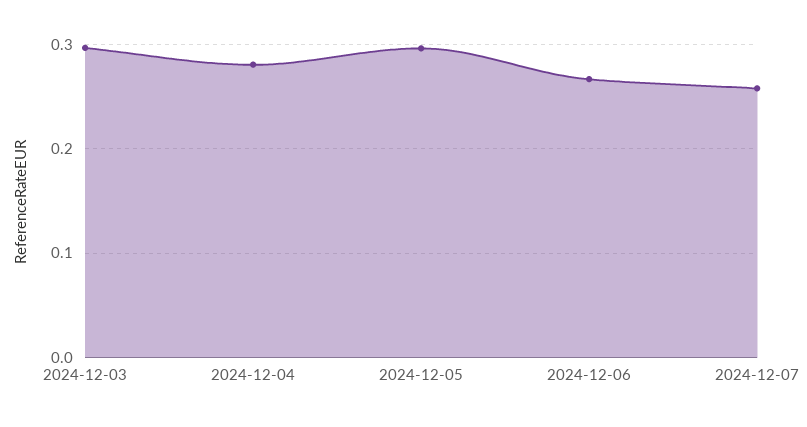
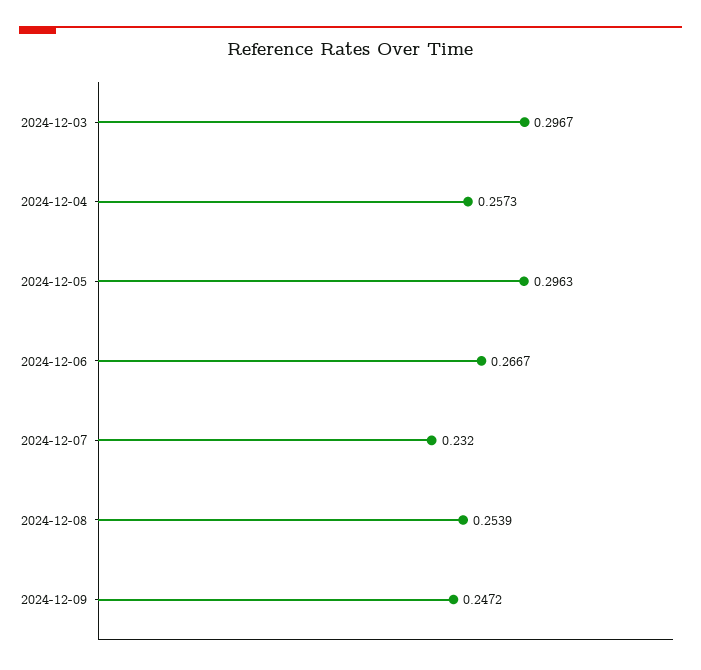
2024-12-04: 0.28 -> 0.2573
2024-12-07: 0.26 -> 0.232
2024-12-08: none -> 0.2539
2024-12-09: none -> 0.2472

